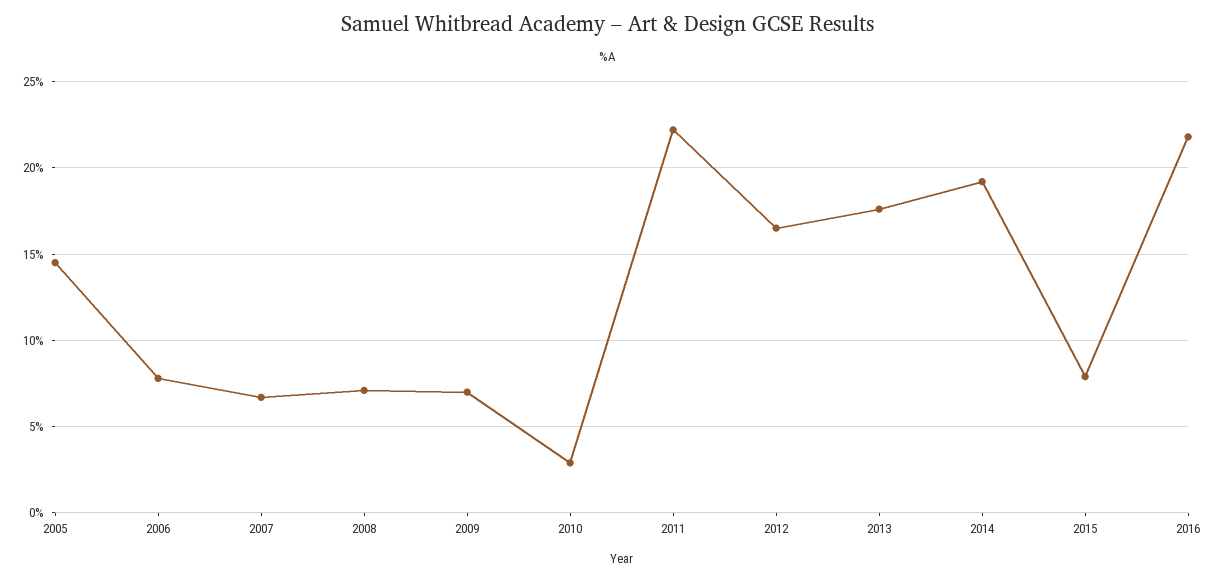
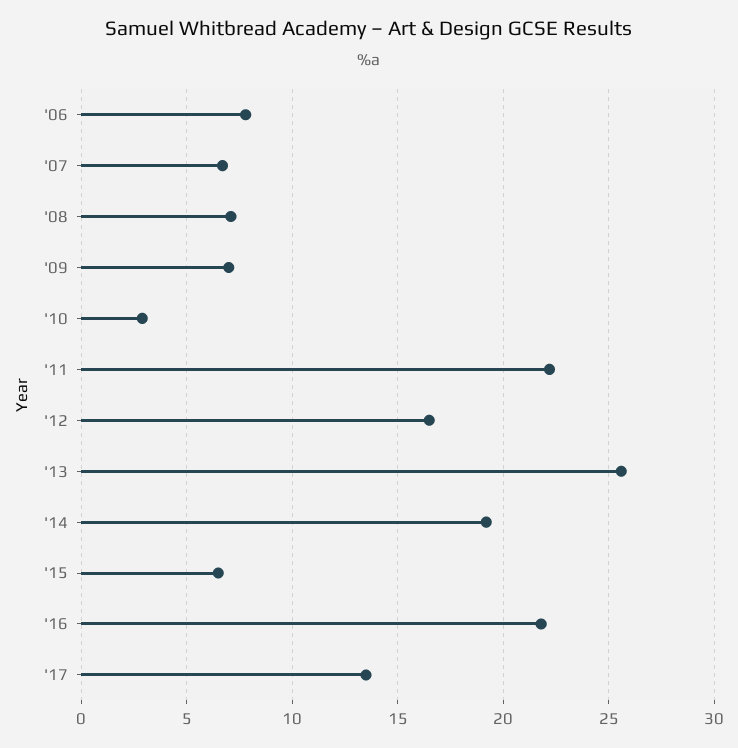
2005: 14.5 -> none
2013: 17.5 -> 25.5
2015: 8 -> 6.5
'17: none -> 13.5

